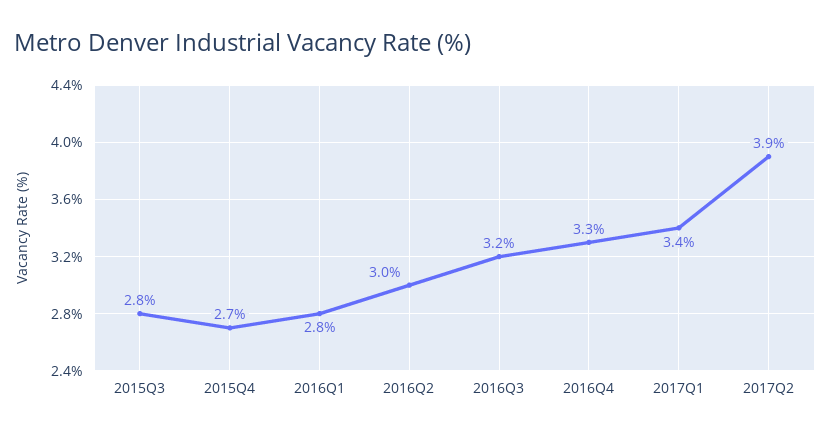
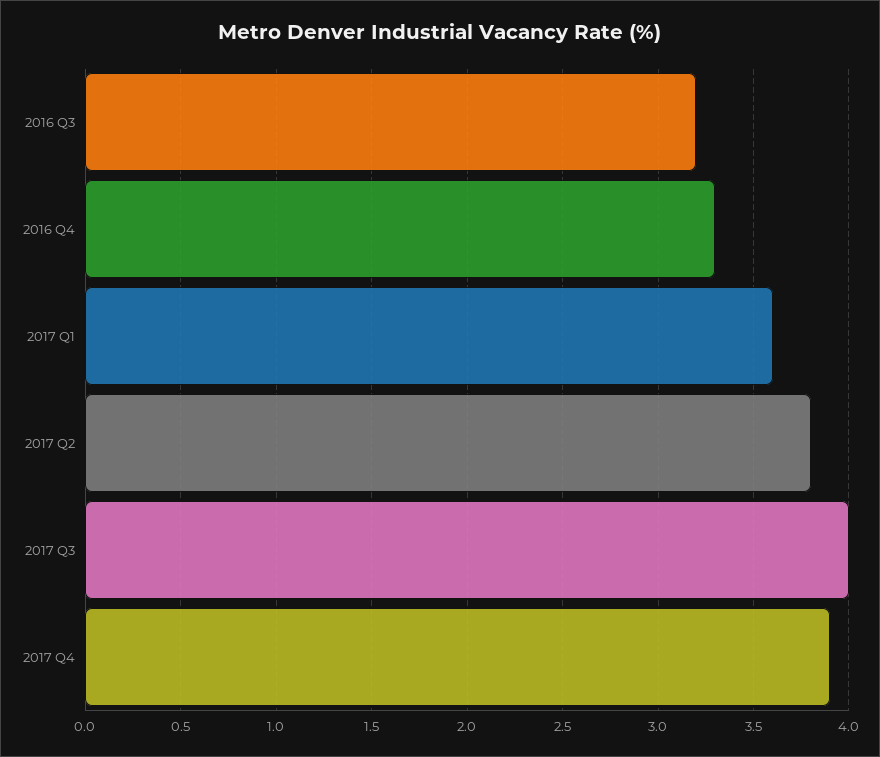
2015Q3: 2.8 -> none
2015Q4: 2.7 -> none
2016Q1: 2.8 -> none
2016Q2: 3 -> none
2017Q1: 3.4 -> 3.6
2017Q2: 3.9 -> 3.8
2017 Q3: none -> 4
2017 Q4: none -> 3.9

